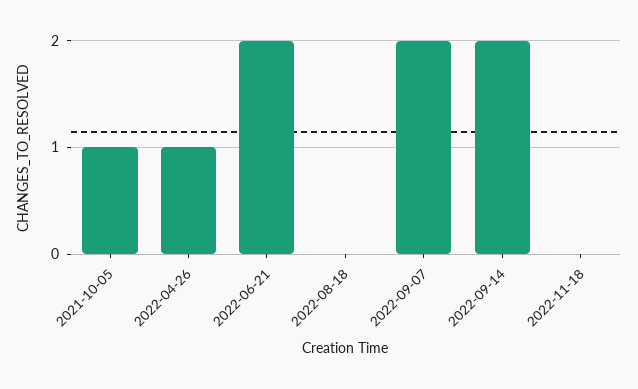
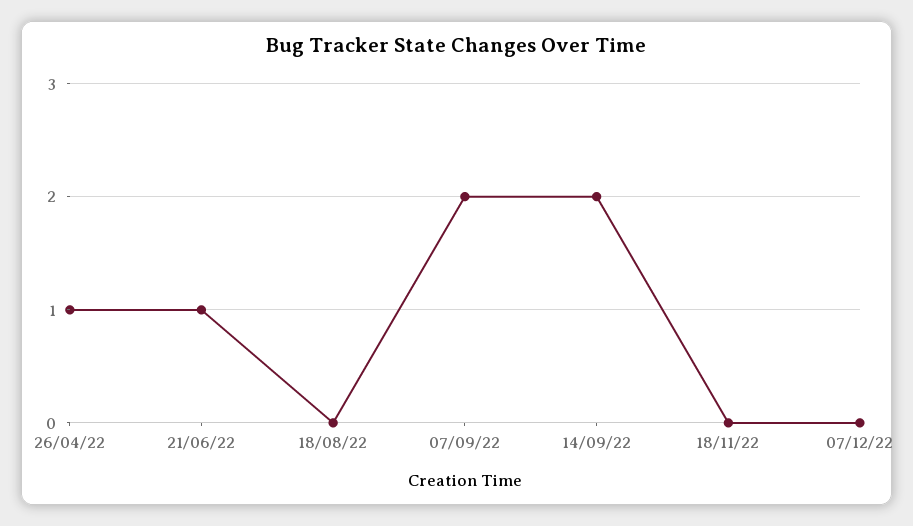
2021-10-05: 1 -> none
2022-06-21: 2 -> 1
07/12/22: none -> 0

